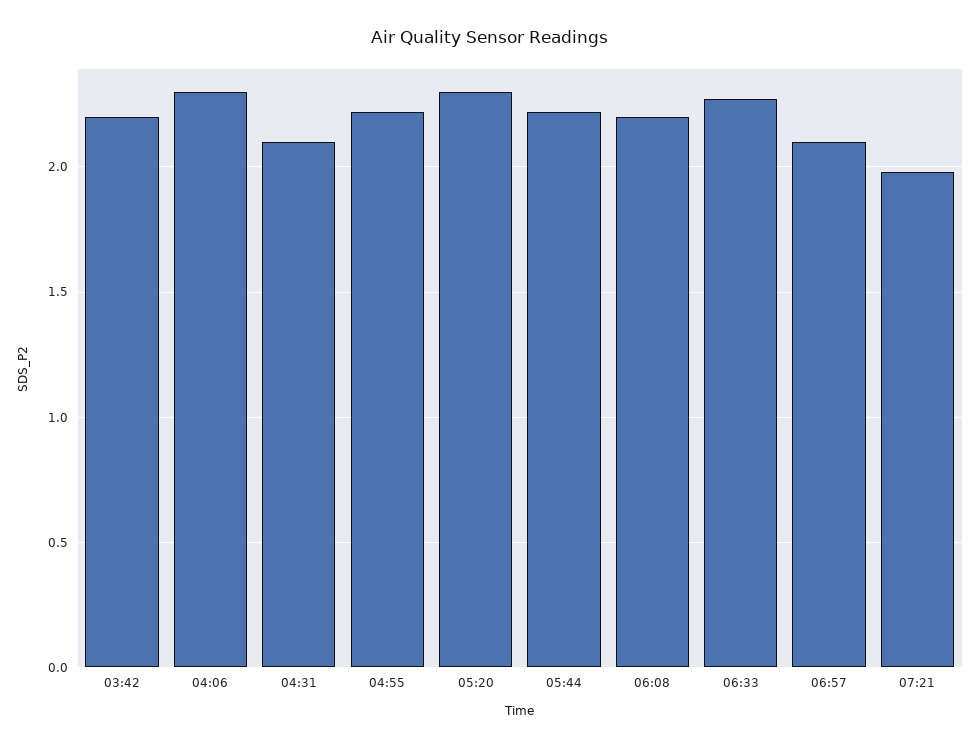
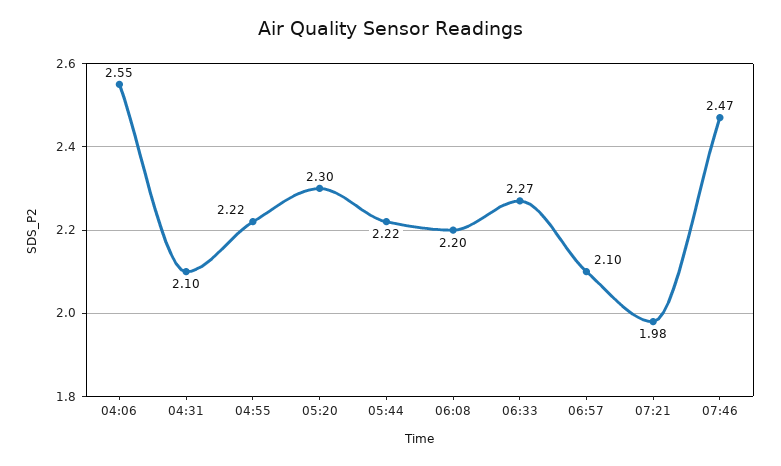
03:42: 2.2 -> none
04:06: 2.3 -> 2.55
07:46: none -> 2.47

